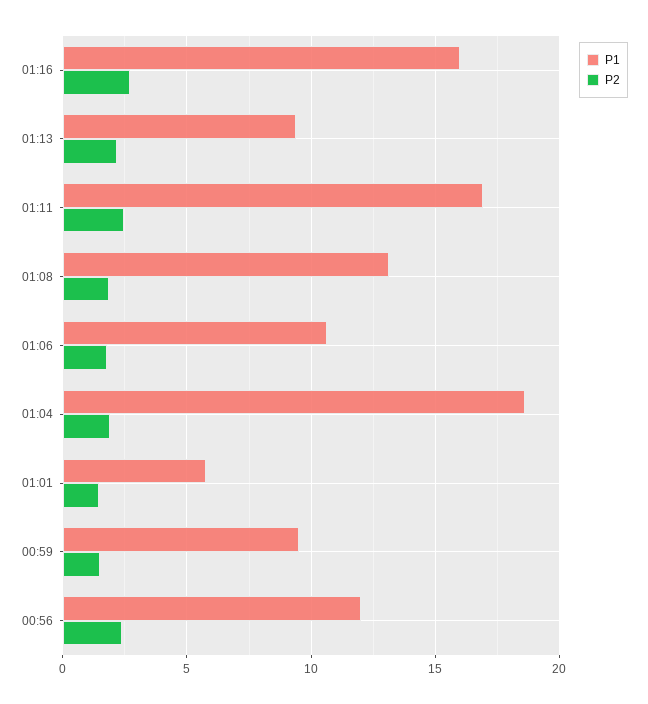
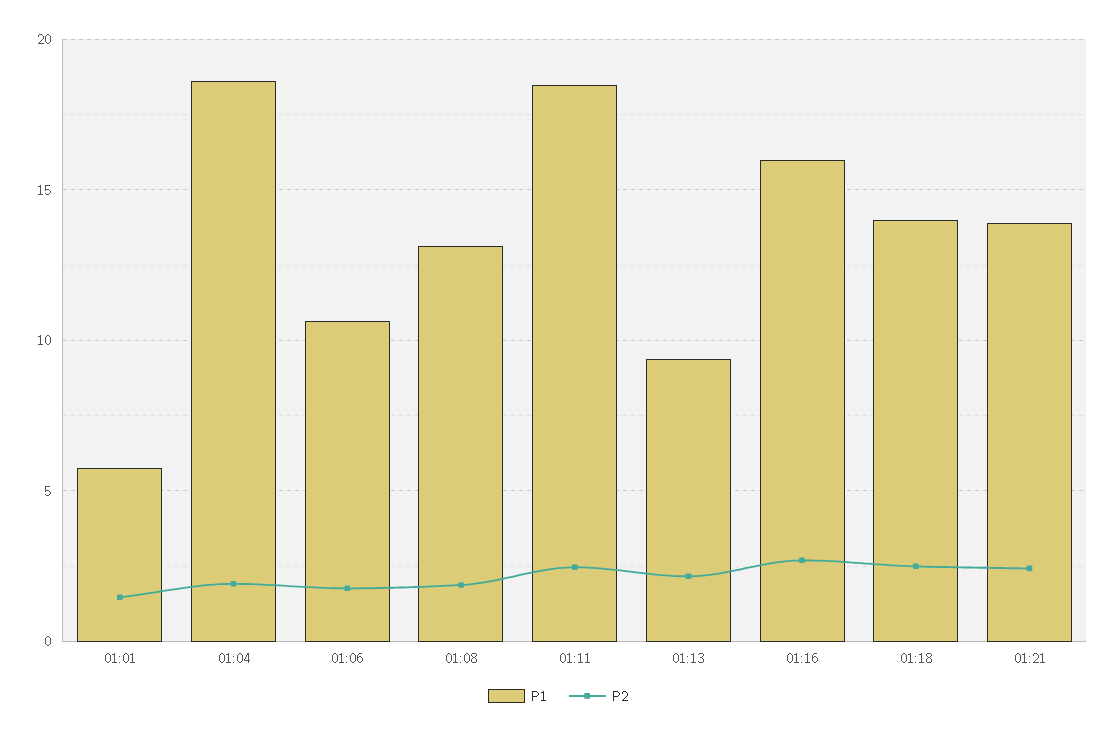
P1, 01:11: 17 -> 18.5
P1, 00:59: 9.5 -> none
P2, 00:59: 1.5 -> none
P1, 00:56: 12 -> none
P2, 00:56: 2.5 -> none
P1, 01:18: none -> 14
P2, 01:18: none -> 2.5
P1, 01:21: none -> 14
P2, 01:21: none -> 2.5

